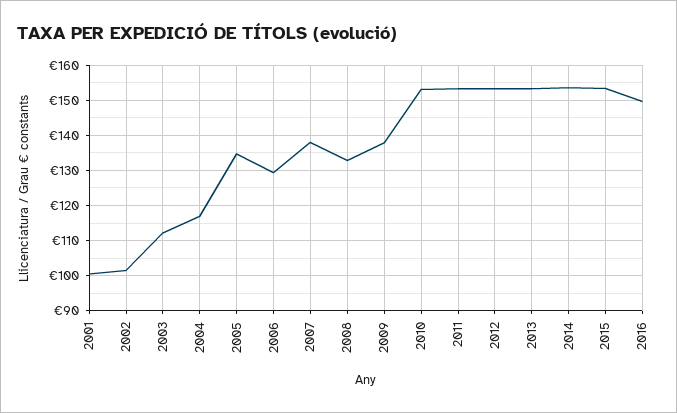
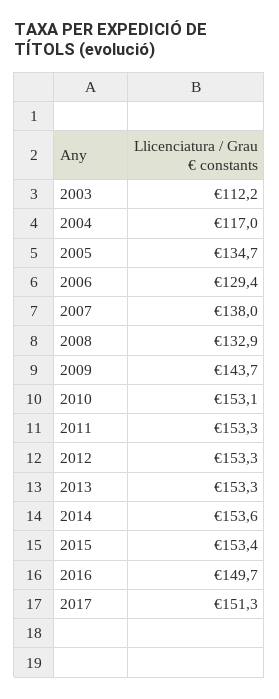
2001: 100 -> none
2002: 102 -> none
2009: 138 -> 143.7
2017: none -> 151.3

